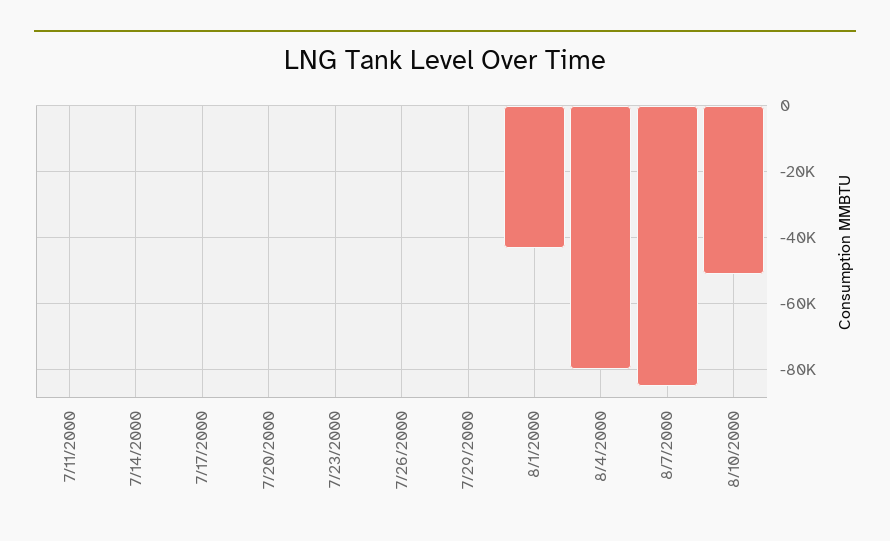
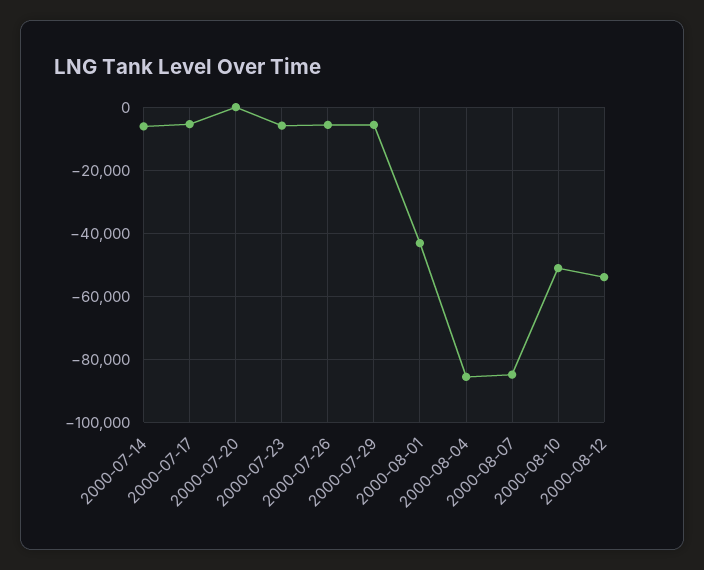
7/11/2000: 0 -> none
7/14/2000: 0 -> -6000
7/17/2000: 0 -> -6000
7/23/2000: 0 -> -6000
7/26/2000: 0 -> -6000
7/29/2000: 0 -> -6000
8/4/2000: -80000 -> -86000
2000-08-12: none -> -54000

